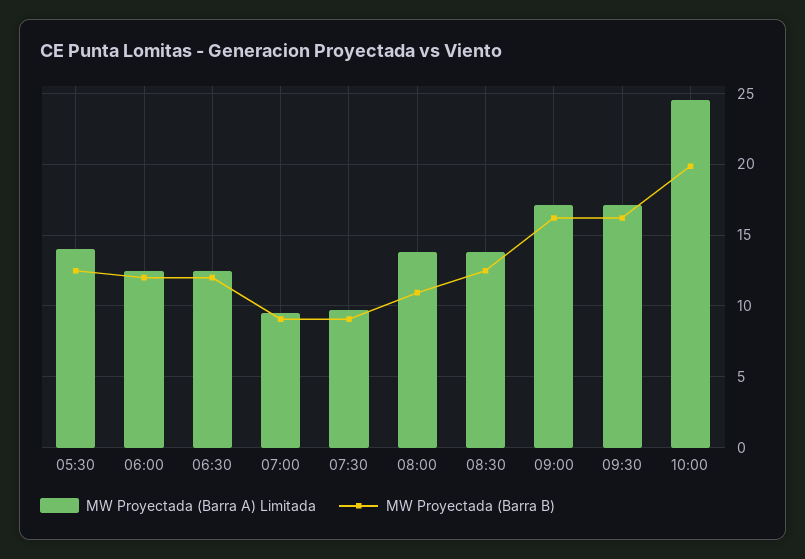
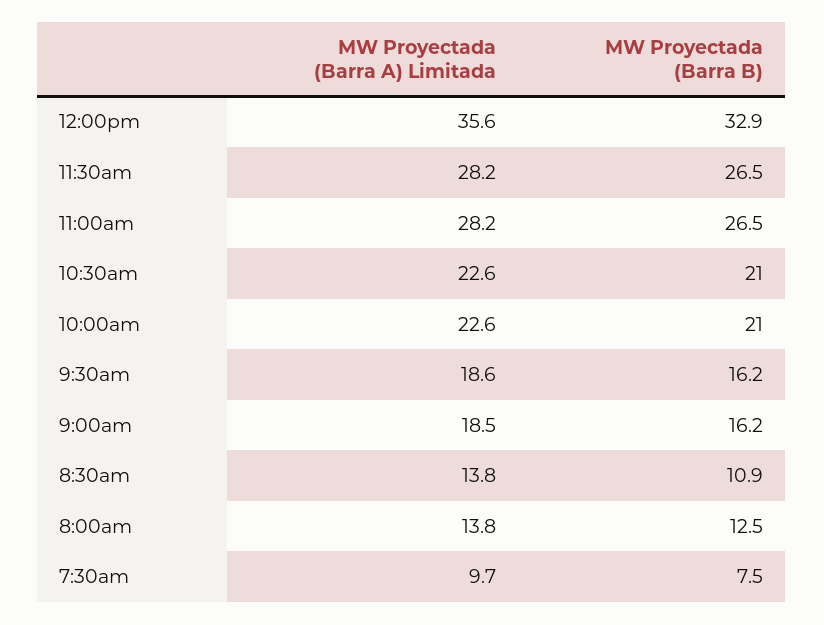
MW Proyectada (Barra A) Limitada, 05:30: 14 -> none
MW Proyectada (Barra B), 05:30: 12.5 -> none
MW Proyectada (Barra A) Limitada, 06:00: 12.5 -> none
MW Proyectada (Barra B), 06:00: 12 -> none
MW Proyectada (Barra A) Limitada, 06:30: 12.5 -> none
MW Proyectada (Barra B), 06:30: 12 -> none
MW Proyectada (Barra A) Limitada, 07:00: 9.5 -> none
MW Proyectada (Barra B), 07:00: 9 -> none
MW Proyectada (Barra B), 07:30: 9 -> 7.5
MW Proyectada (Barra B), 08:00: 11 -> 12.5
MW Proyectada (Barra B), 08:30: 12.5 -> 10.9
MW Proyectada (Barra A) Limitada, 09:00: 17 -> 18.5
MW Proyectada (Barra A) Limitada, 09:30: 17 -> 18.6
MW Proyectada (Barra A) Limitada, 10:00: 24.5 -> 22.6
MW Proyectada (Barra B), 10:00: 20 -> 21
MW Proyectada (Barra A) Limitada, 12:00pm: none -> 35.6
MW Proyectada (Barra B), 12:00pm: none -> 32.9
MW Proyectada (Barra A) Limitada, 11:30am: none -> 28.2
MW Proyectada (Barra B), 11:30am: none -> 26.5
MW Proyectada (Barra A) Limitada, 11:00am: none -> 28.2
MW Proyectada (Barra B), 11:00am: none -> 26.5
MW Proyectada (Barra A) Limitada, 10:30am: none -> 22.6
MW Proyectada (Barra B), 10:30am: none -> 21

